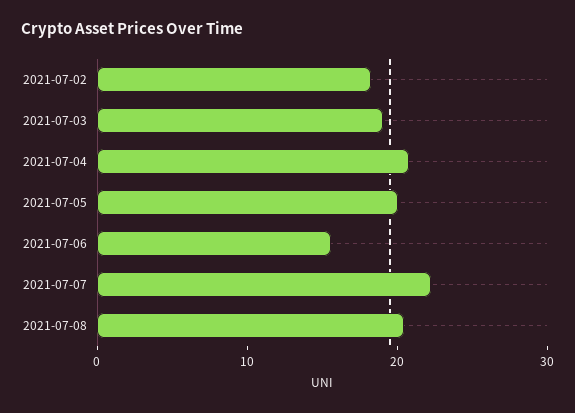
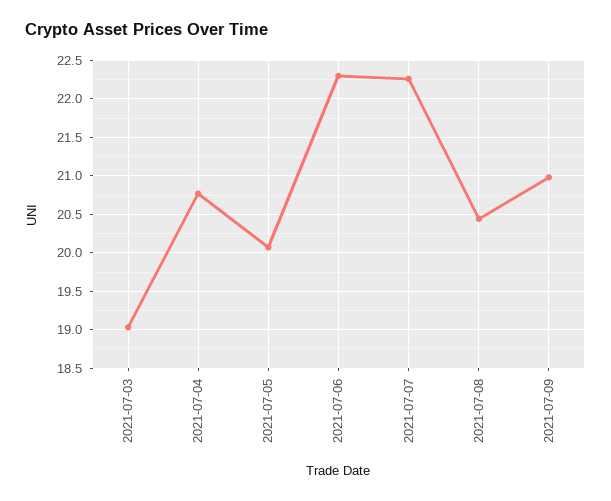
2021-07-02: 18 -> none
2021-07-06: 16 -> 22.3
2021-07-09: none -> 21

